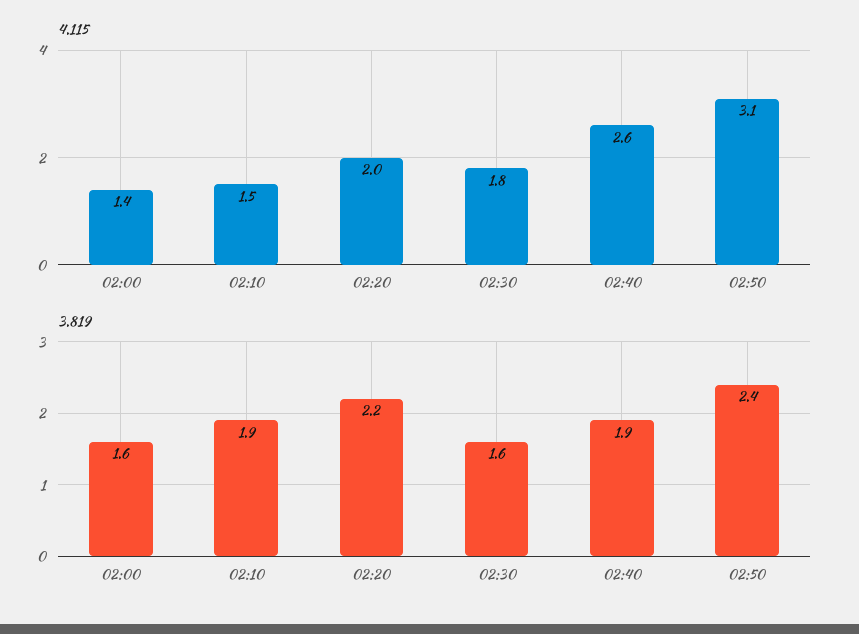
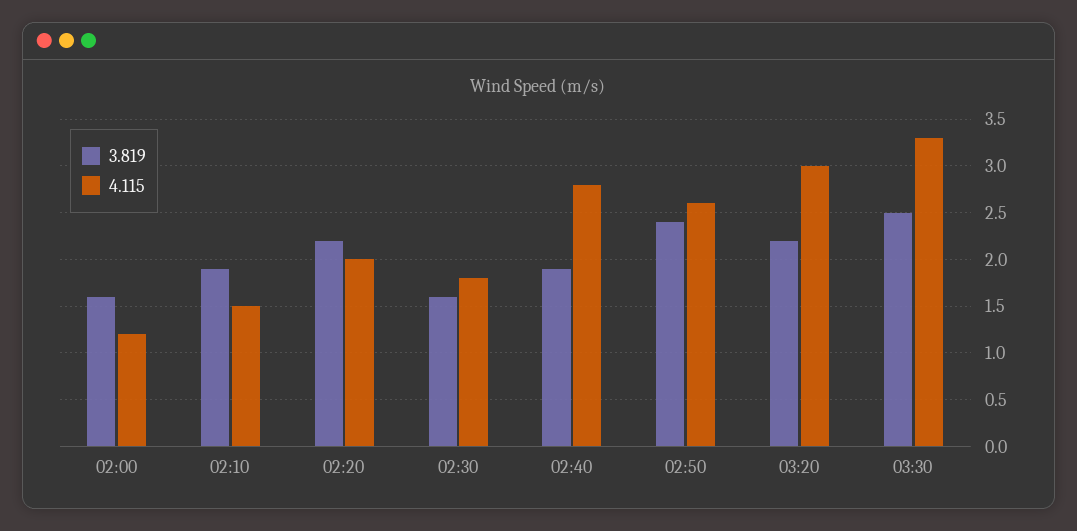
4.115, 02:00: 1.4 -> 1.2
4.115, 02:40: 2.6 -> 2.8
4.115, 02:50: 3.1 -> 2.6
3.819, 03:20: none -> 2.2
4.115, 03:20: none -> 3
3.819, 03:30: none -> 2.5
4.115, 03:30: none -> 3.3

